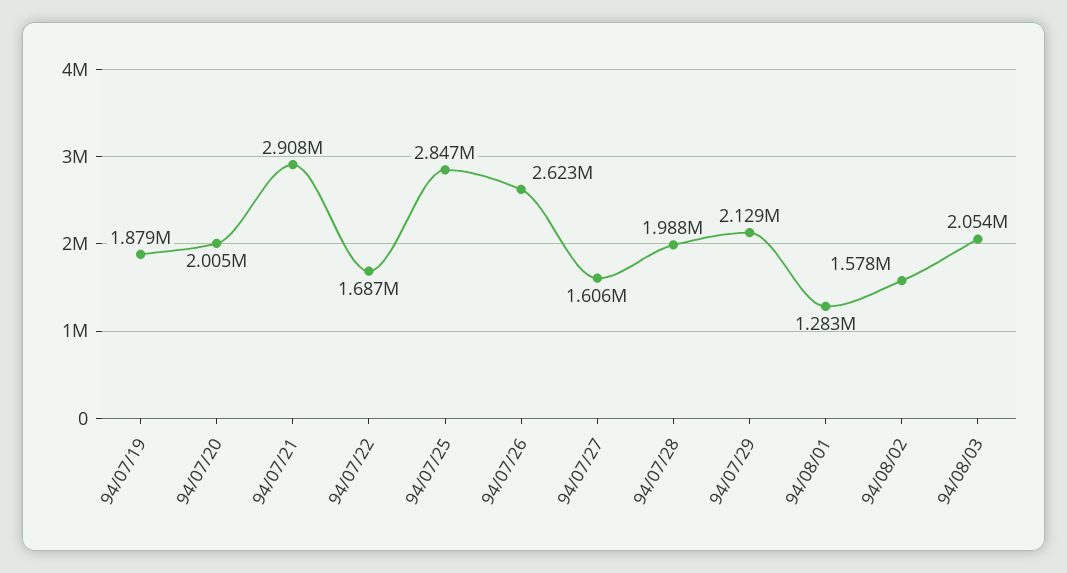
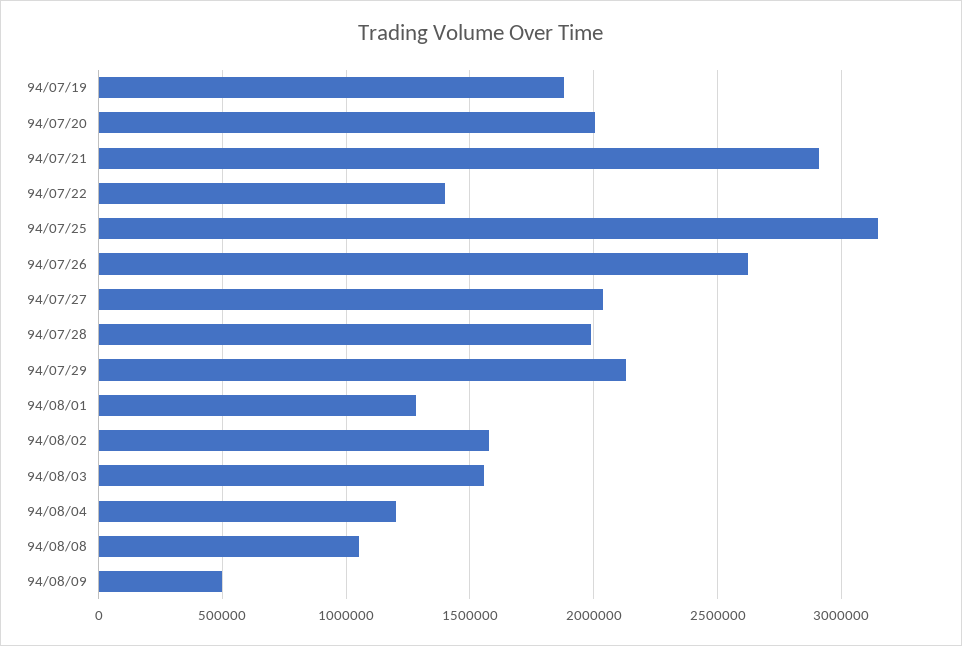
94/07/22: 1687000 -> 1400000
94/07/25: 2847000 -> 3150000
94/07/27: 1606000 -> 2050000
94/08/03: 2054000 -> 1550000
94/08/04: none -> 1200000
94/08/08: none -> 1050000
94/08/09: none -> 500000

